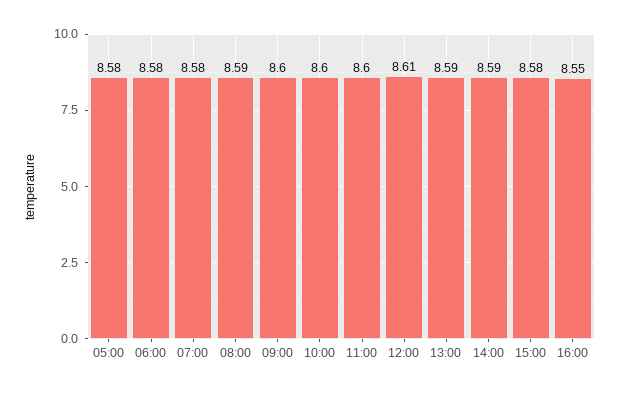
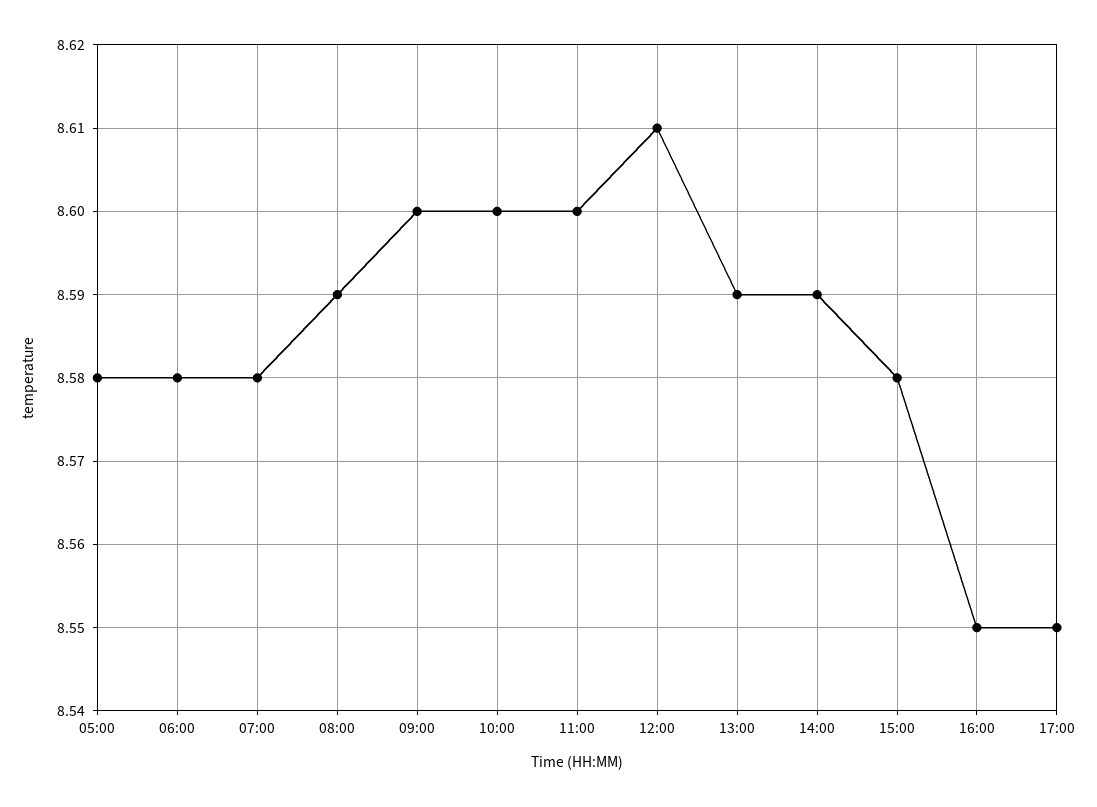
17:00: none -> 8.55

